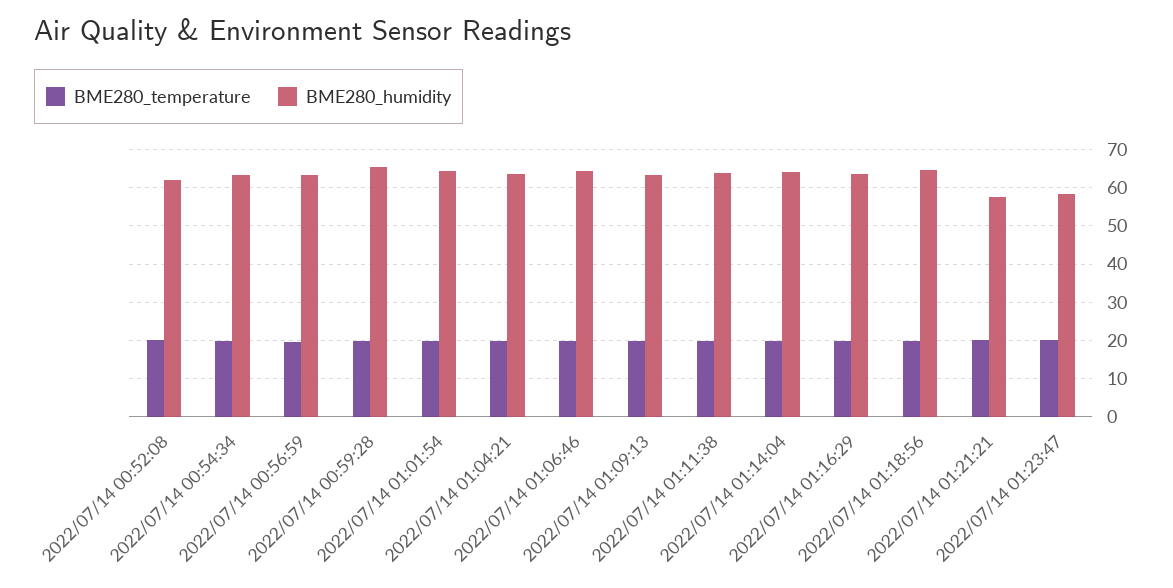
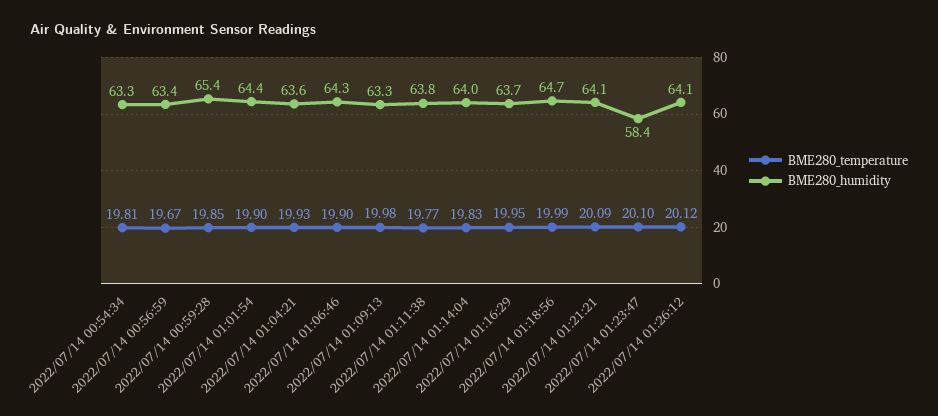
BME280_temperature, 2022/07/14 00:52:08: 20 -> none
BME280_humidity, 2022/07/14 00:52:08: 62 -> none
BME280_humidity, 2022/07/14 01:21:21: 58 -> 64.1
BME280_temperature, 2022/07/14 01:26:12: none -> 20.12
BME280_humidity, 2022/07/14 01:26:12: none -> 64.1

